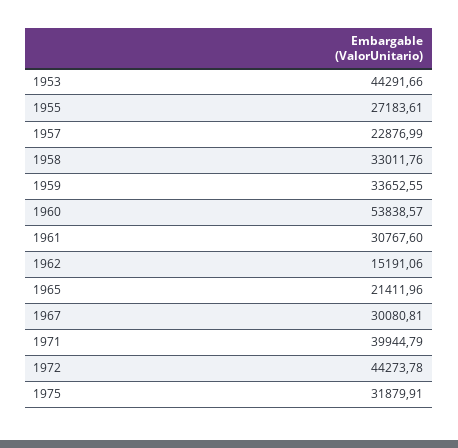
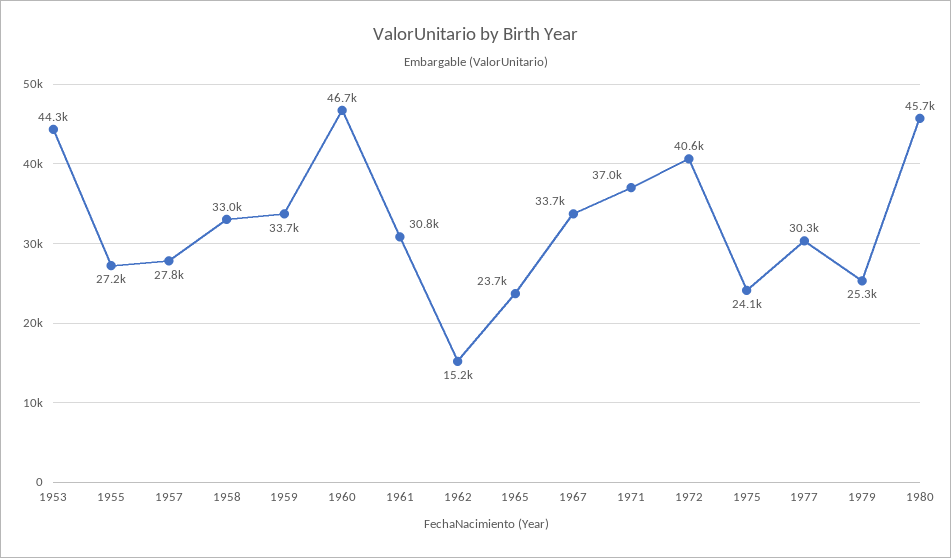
1957: 22876.99 -> 27800
1960: 53838.57 -> 46700
1965: 21411.96 -> 23700
1967: 30080.81 -> 33700
1971: 39944.79 -> 37000
1972: 44273.78 -> 40600
1975: 31879.91 -> 24100
1977: none -> 30300
1979: none -> 25300
1980: none -> 45700

